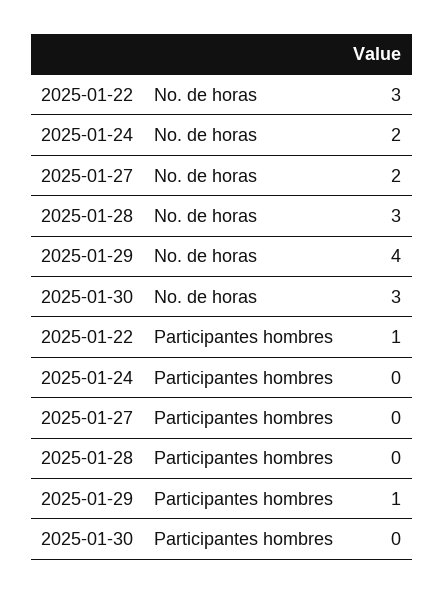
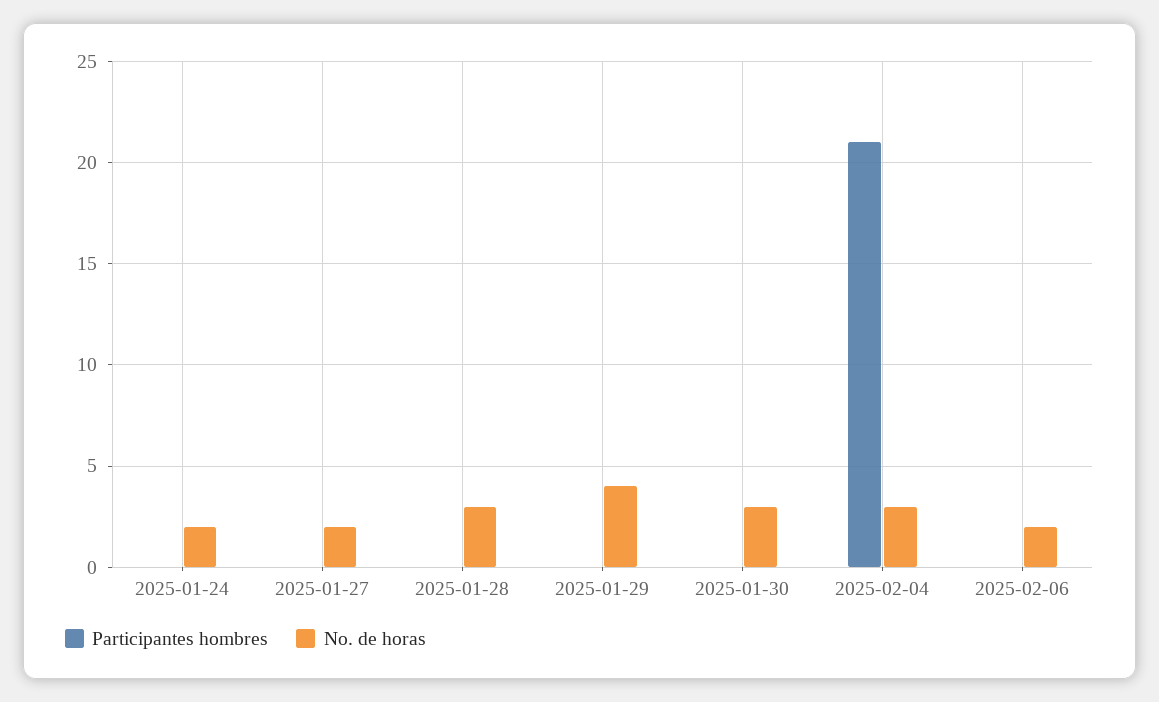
No. de horas, 2025-01-22: 3 -> none
Participantes hombres, 2025-01-22: 1 -> none
Participantes hombres, 2025-01-29: 1 -> 0
Participantes hombres, 2025-02-04: none -> 21
No. de horas, 2025-02-04: none -> 3
Participantes hombres, 2025-02-06: none -> 0
No. de horas, 2025-02-06: none -> 2

